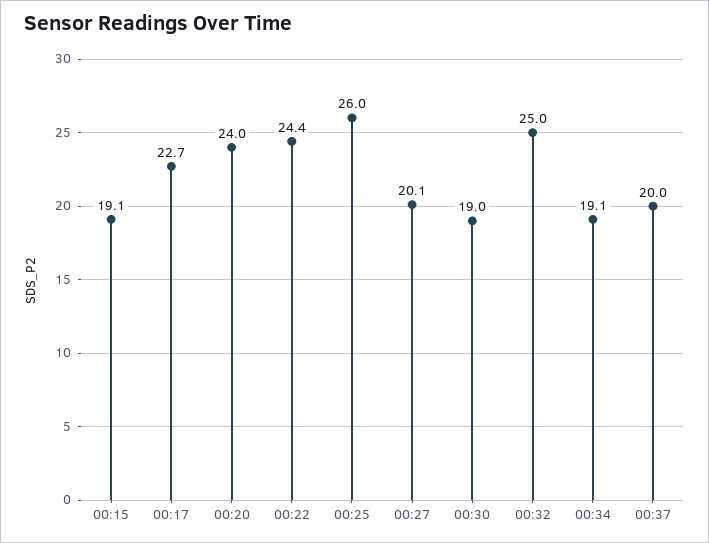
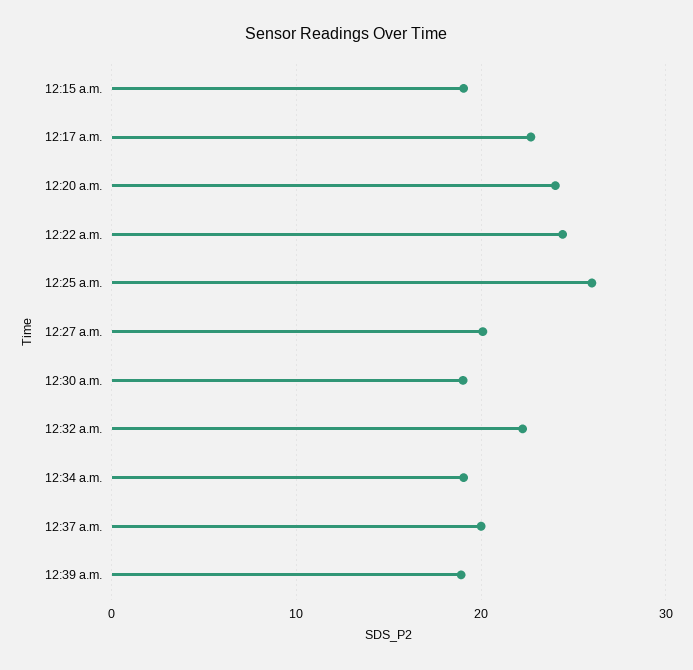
00:32: 25 -> 22
12:39 a.m.: none -> 19

